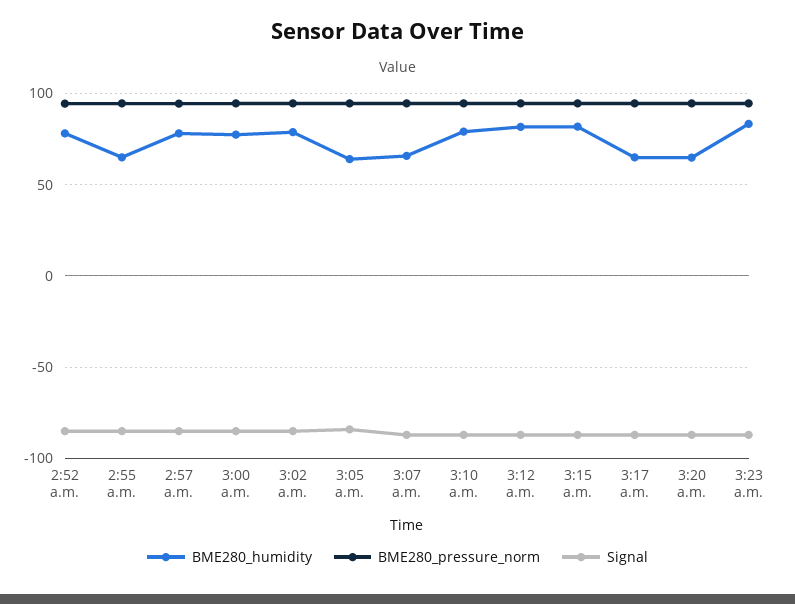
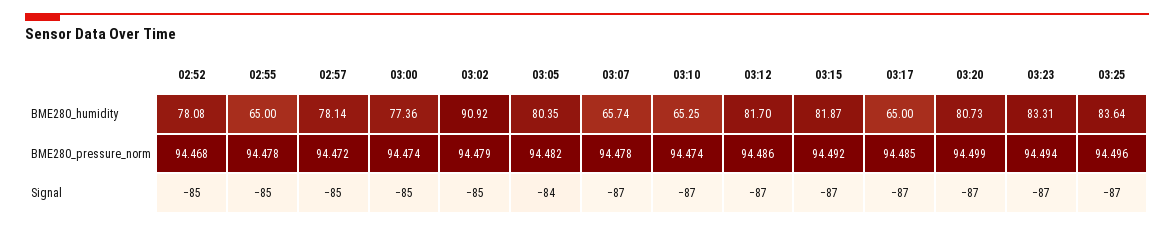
BME280_humidity, 3:02 a.m.: 80 -> 90.92
BME280_humidity, 3:05 a.m.: 65 -> 80.35
BME280_humidity, 3:10 a.m.: 80 -> 65.25
BME280_humidity, 3:20 a.m.: 65 -> 80.73
BME280_humidity, 03:25: none -> 83.64
BME280_pressure_norm, 03:25: none -> 94.496
Signal, 03:25: none -> -87

